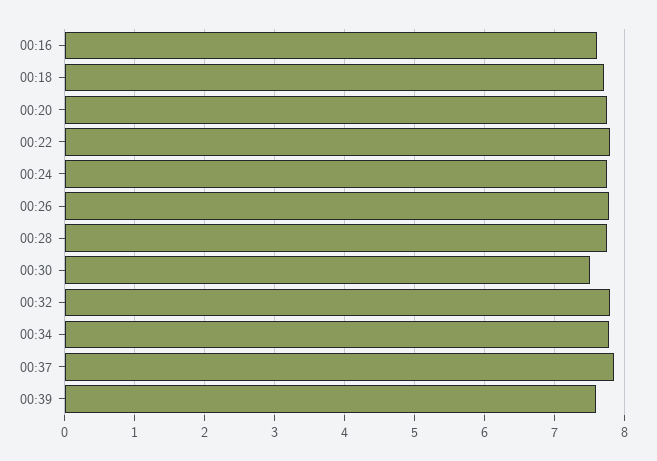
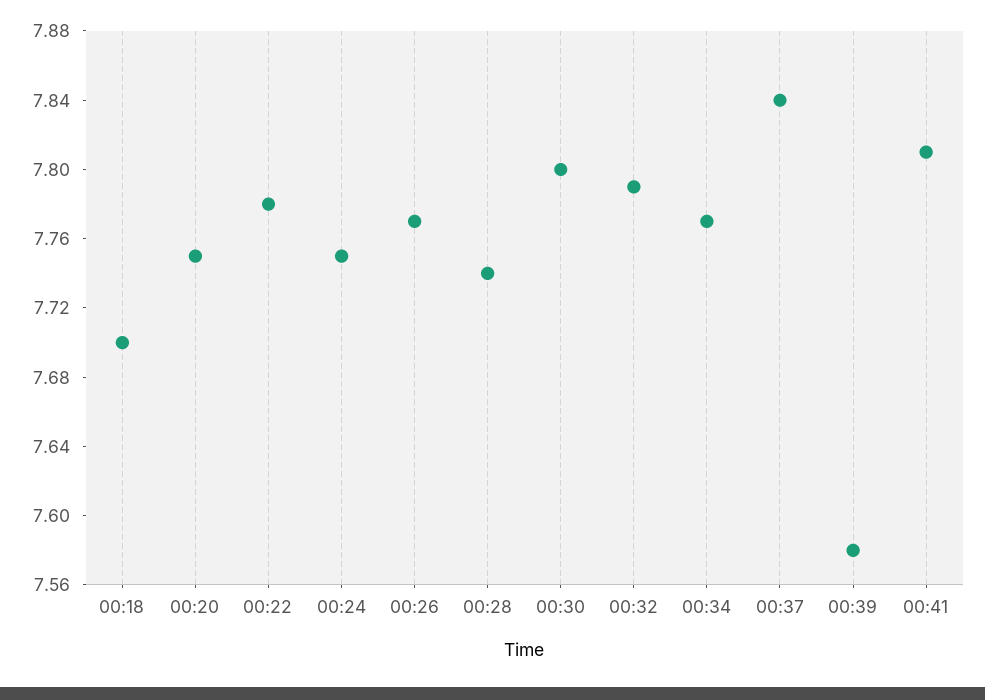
00:16: 7.6 -> none
00:30: 7.5 -> 7.8
00:41: none -> 7.81

